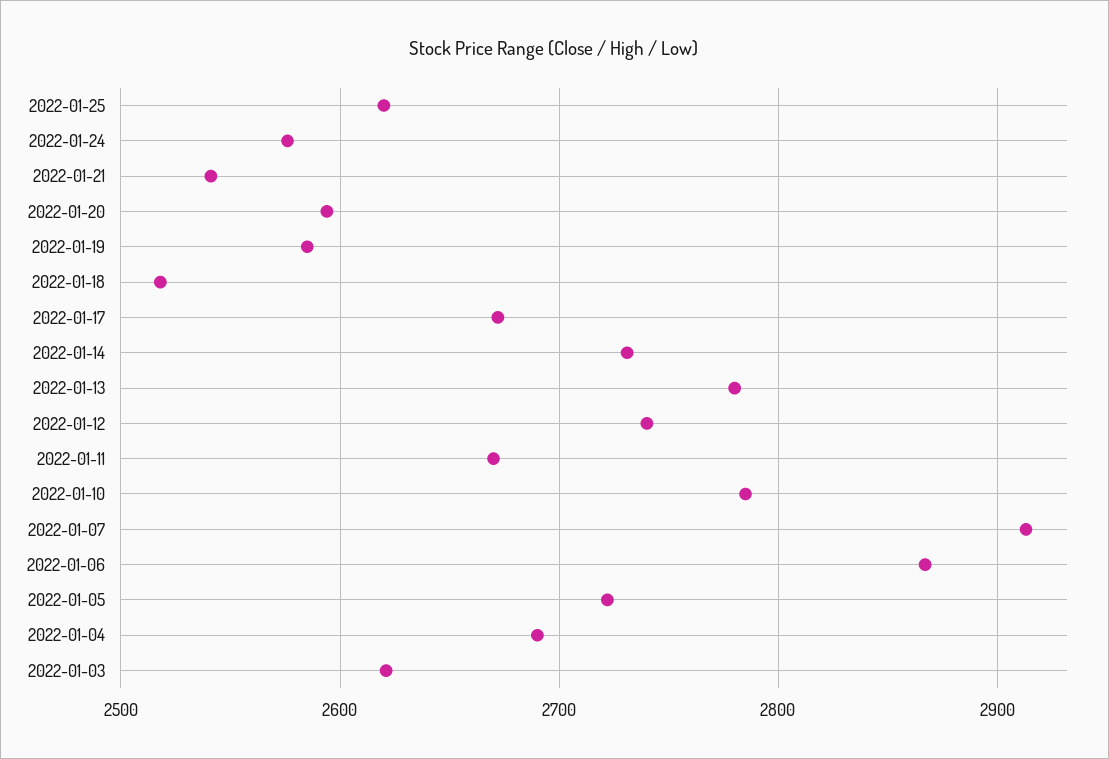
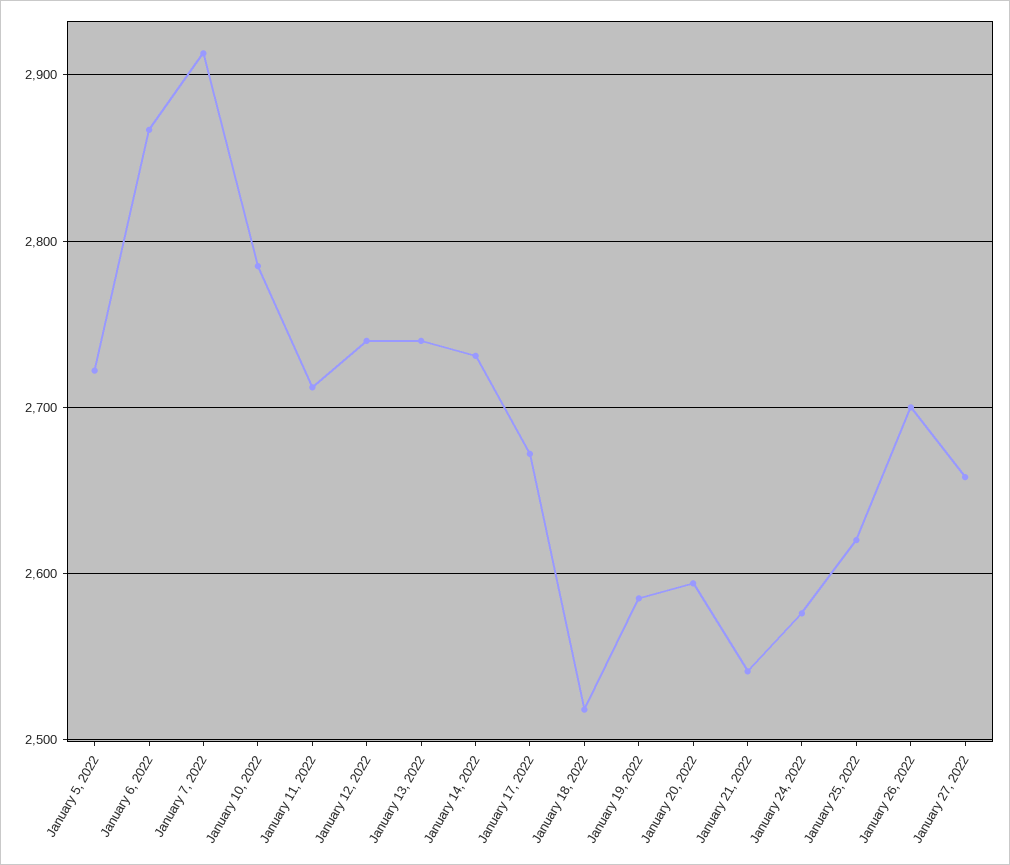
2022-01-13: 2780 -> 2740
2022-01-11: 2670 -> 2710
2022-01-04: 2690 -> none
2022-01-03: 2620 -> none
January 26, 2022: none -> 2700
January 27, 2022: none -> 2660

